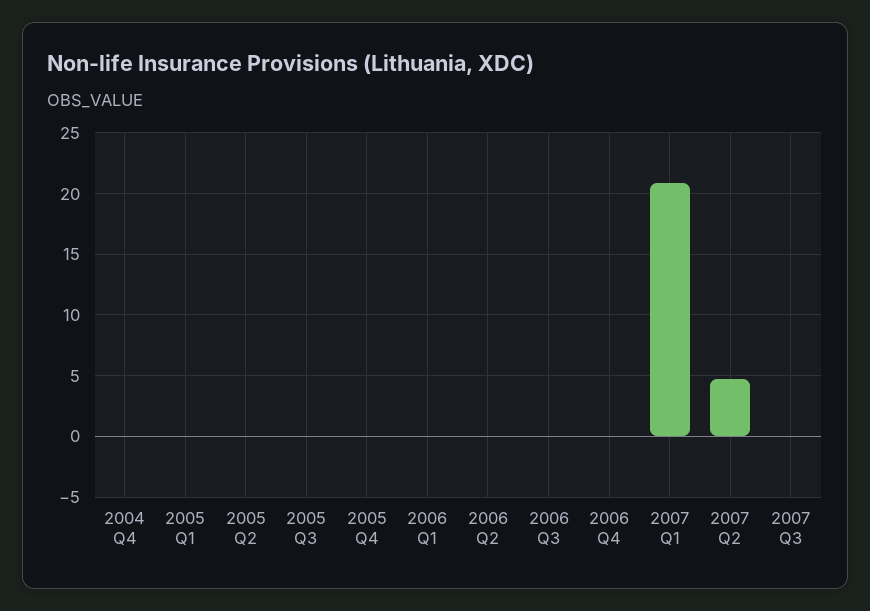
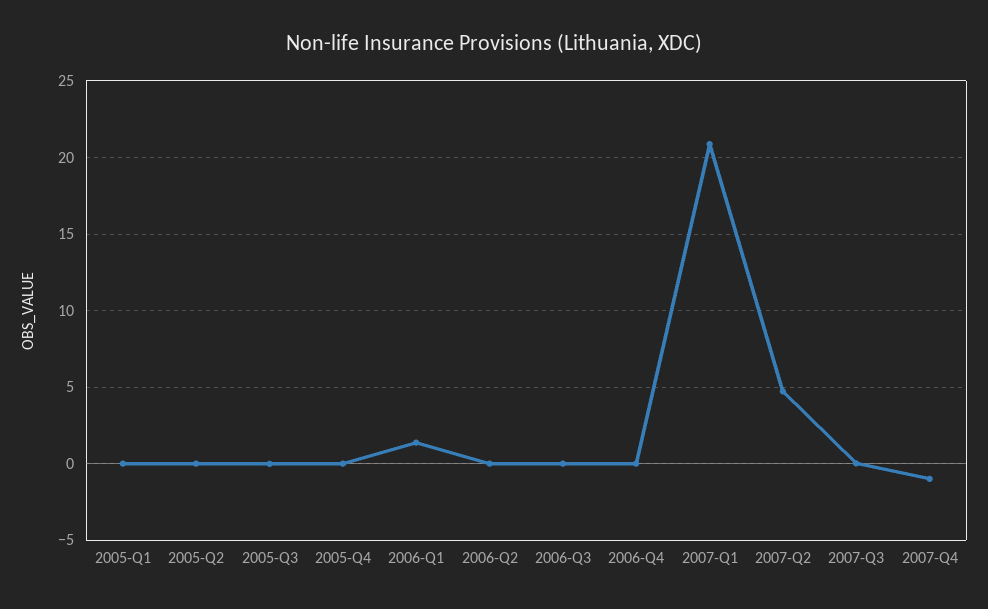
2004 Q4: 0 -> none
2006 Q1: 0 -> 1.5
2007-Q4: none -> -1

